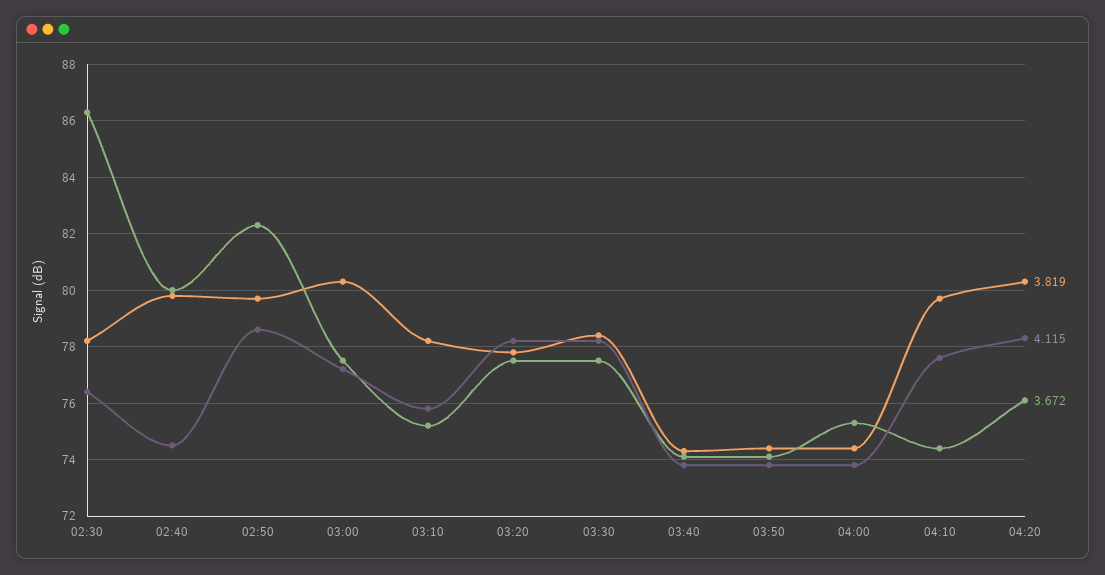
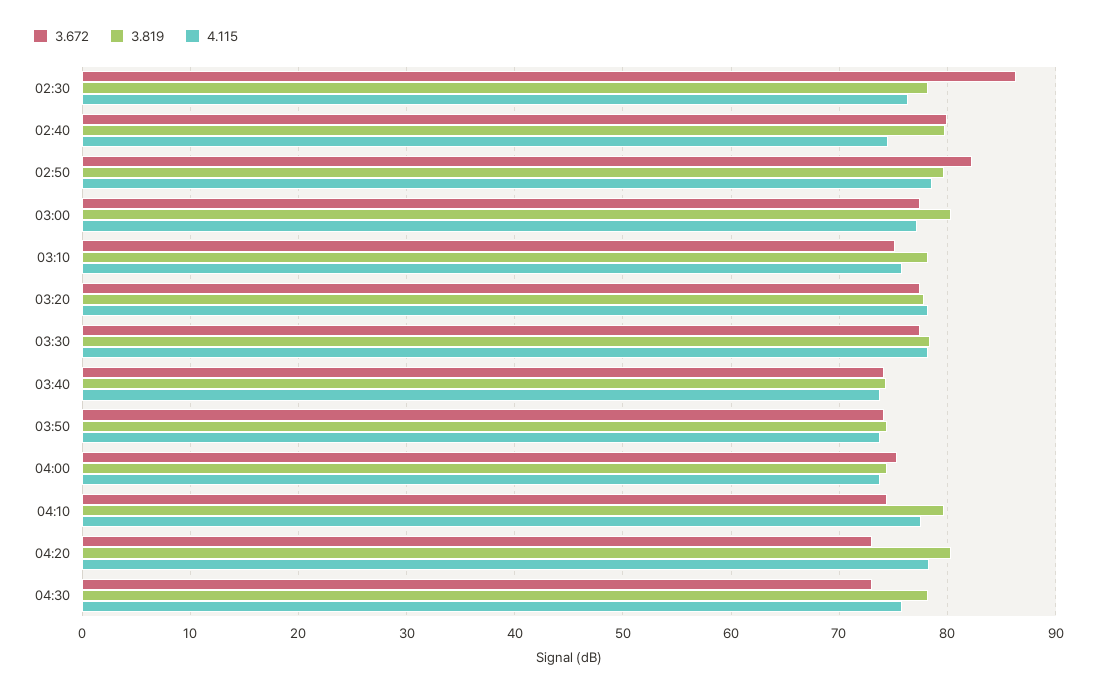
3.672, 04:20: 76 -> 73
3.672, 04:30: none -> 73
3.819, 04:30: none -> 78
4.115, 04:30: none -> 76

